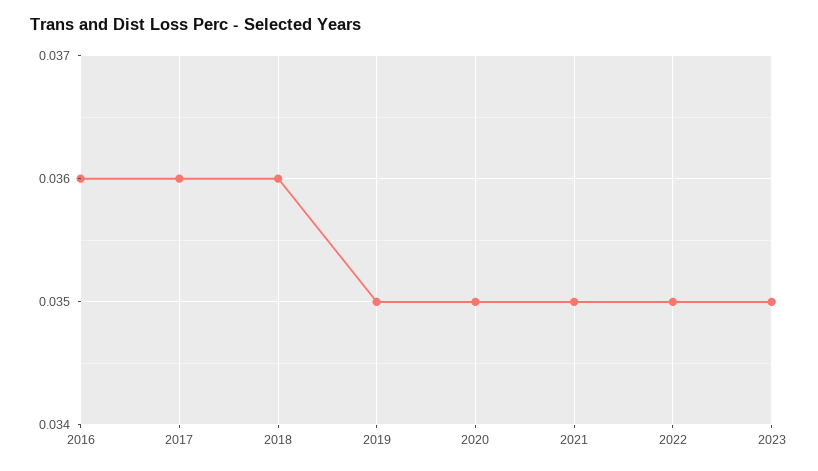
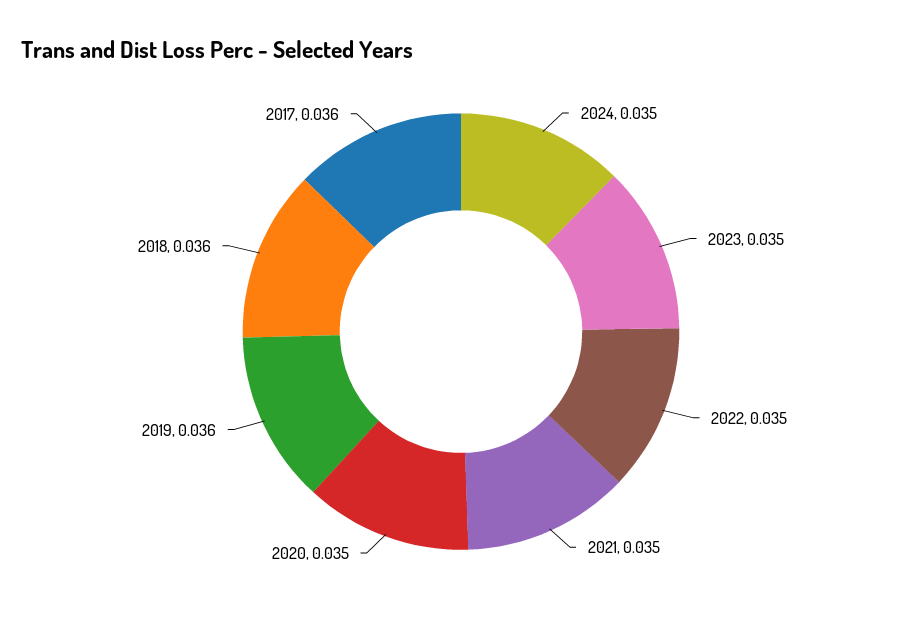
2016: 0.036 -> none
2019: 0.035 -> 0.036
2024: none -> 0.035

